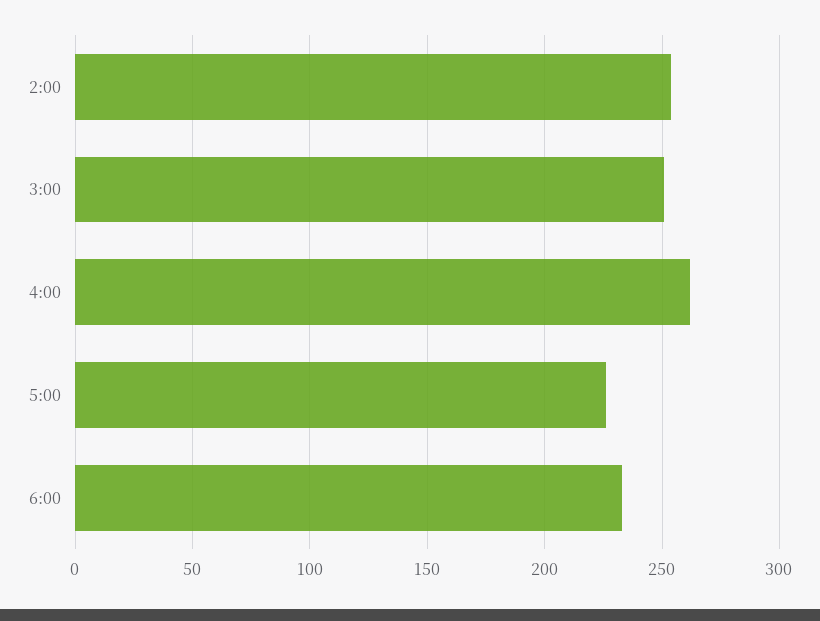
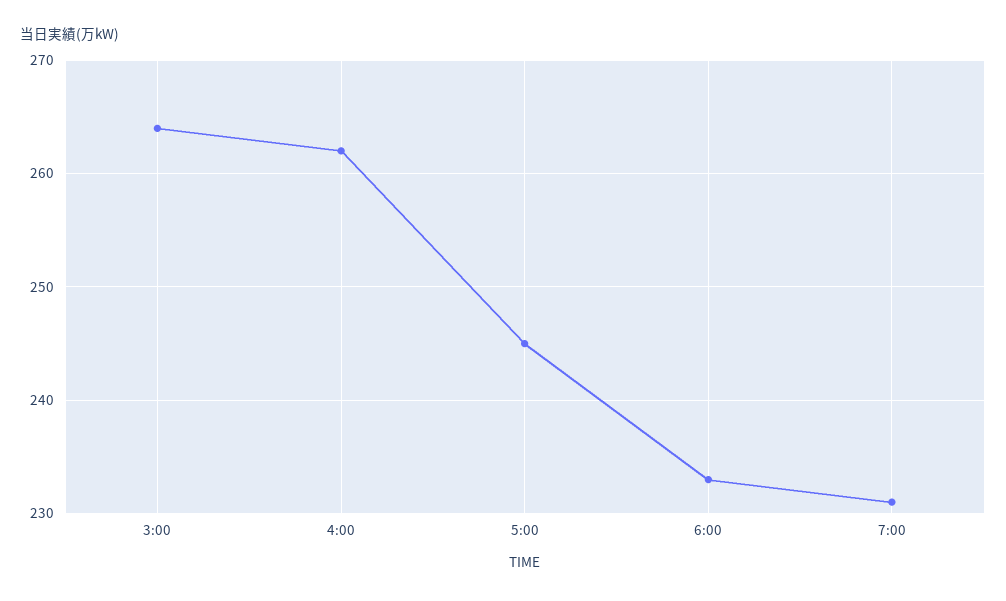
2:00: 255 -> none
3:00: 250 -> 264
5:00: 225 -> 245
7:00: none -> 231

